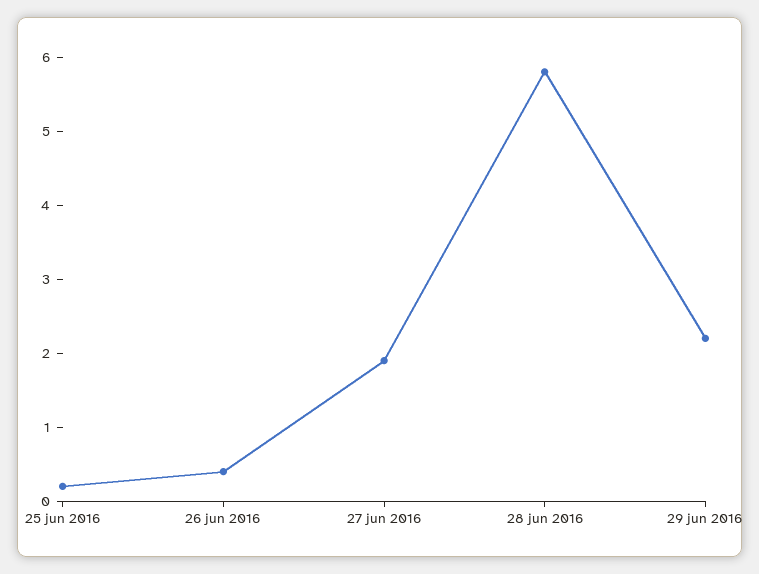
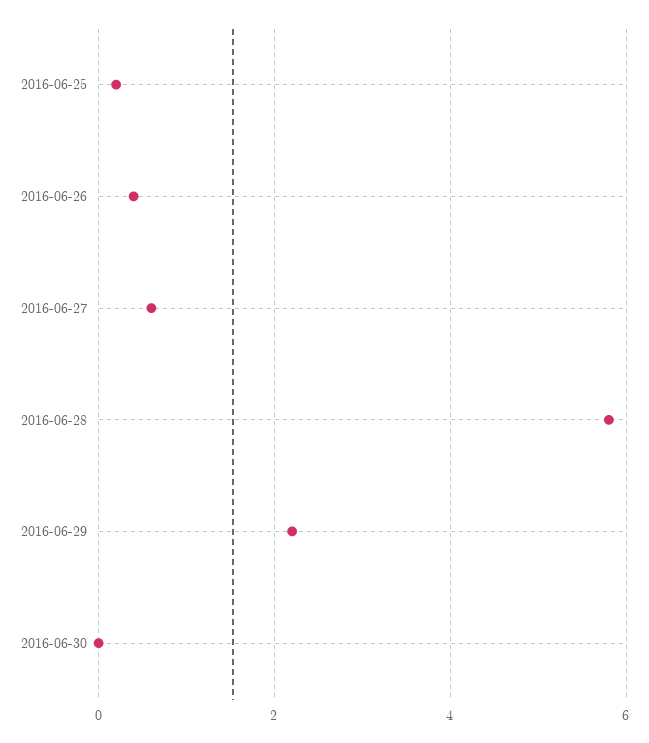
27 jun 2016: 2 -> 0.5
2016-06-30: none -> 0

